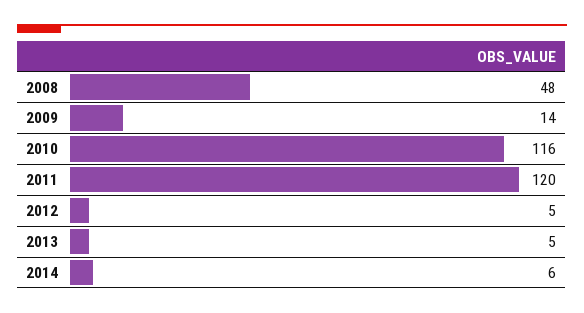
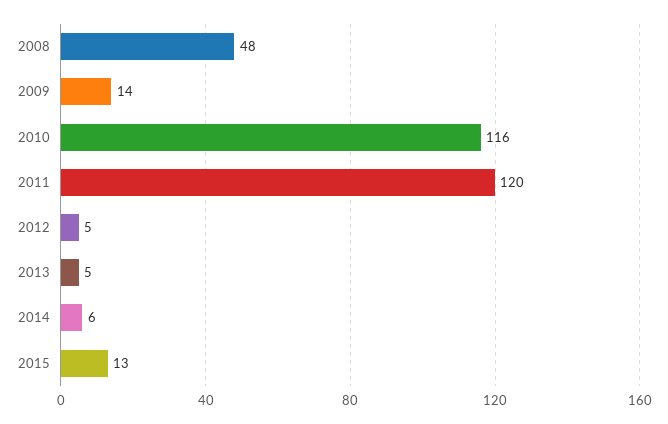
2015: none -> 13

